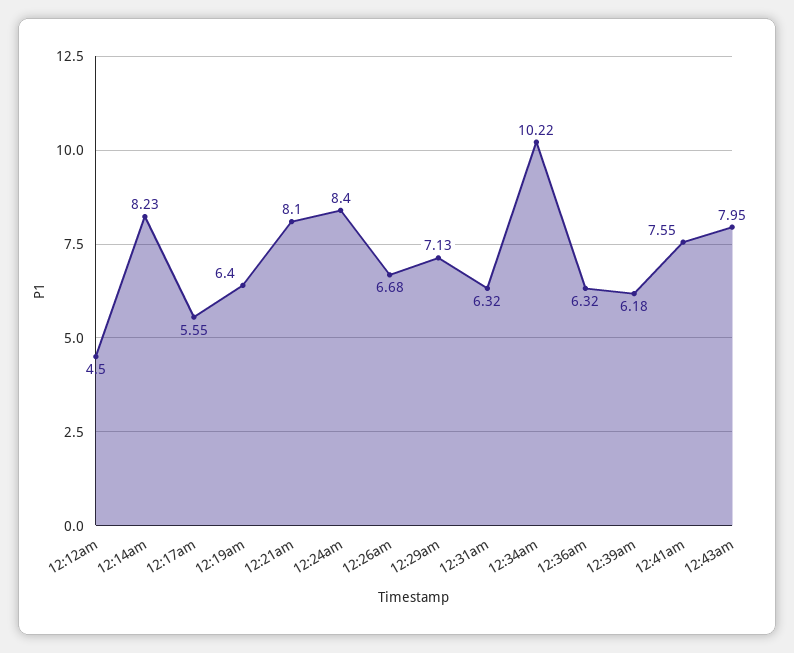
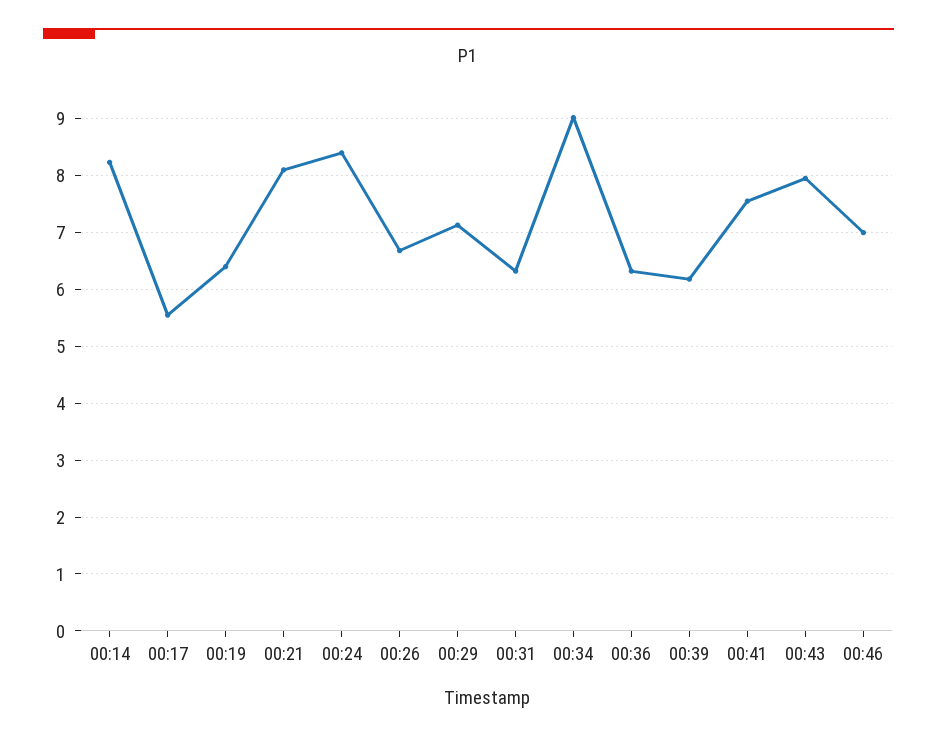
12:12am: 4.5 -> none
12:34am: 10.22 -> 9
00:46: none -> 7

